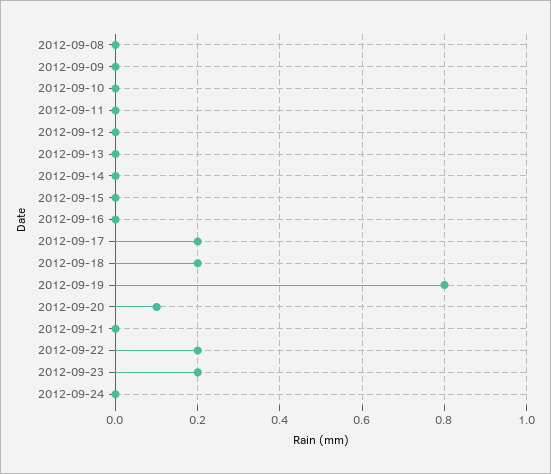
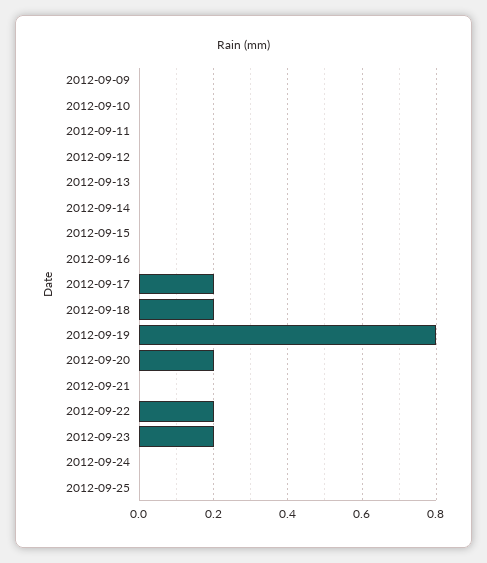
2012-09-08: 0 -> none
2012-09-20: 0.1 -> 0.2
2012-09-25: none -> 0

